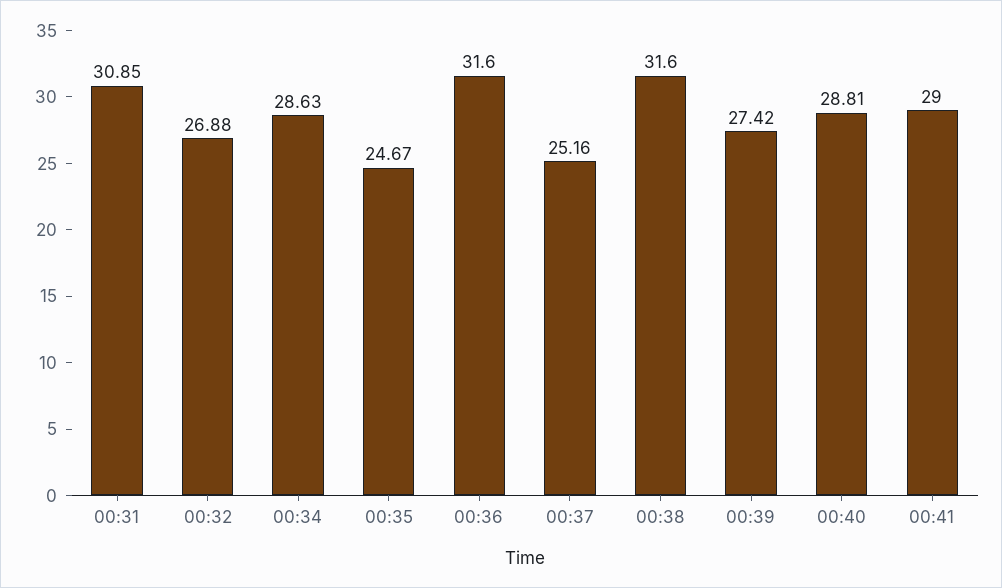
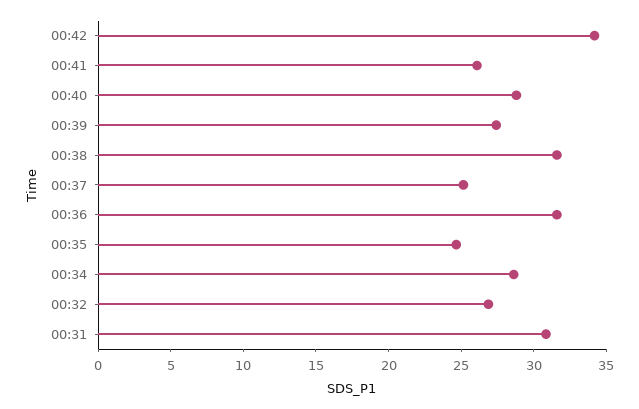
00:41: 29 -> 26
00:42: none -> 34

